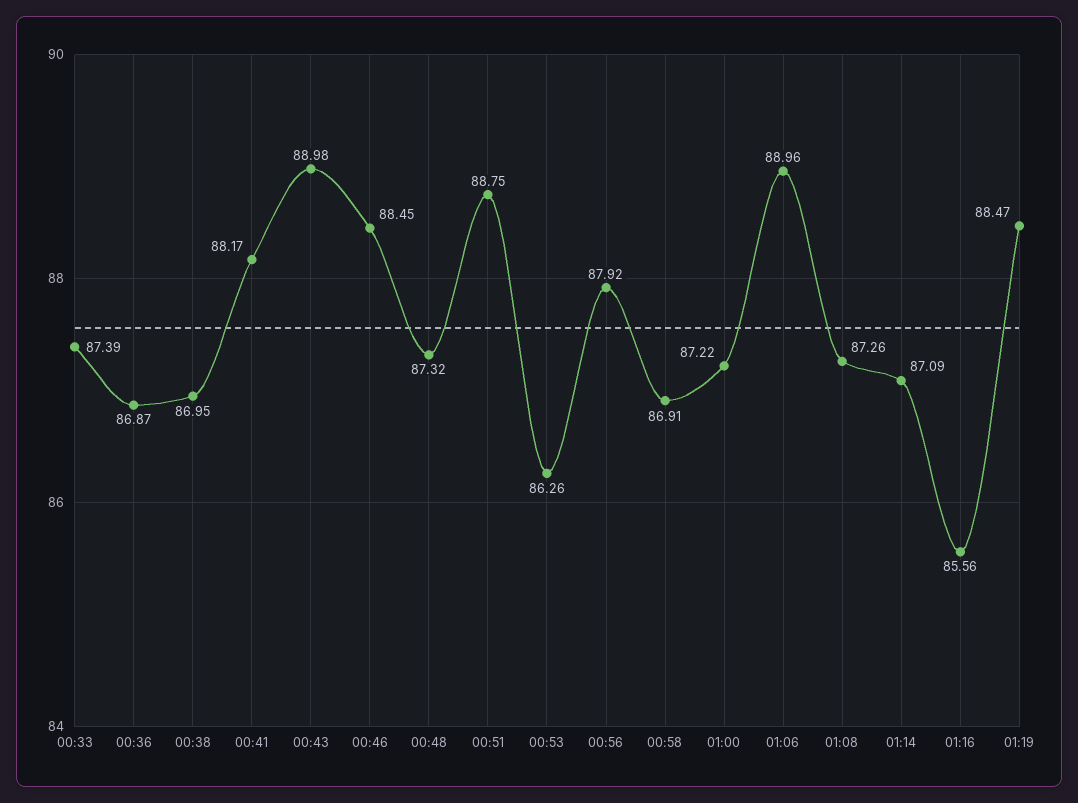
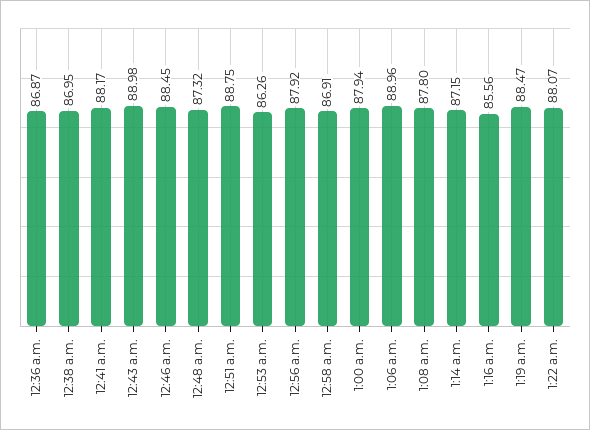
00:33: 87.39 -> none
01:00: 87.22 -> 87.94
01:08: 87.26 -> 87.8
01:14: 87.09 -> 87.15
1:22 a.m.: none -> 88.07

